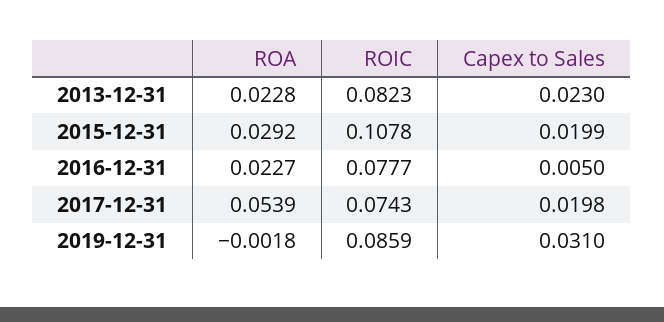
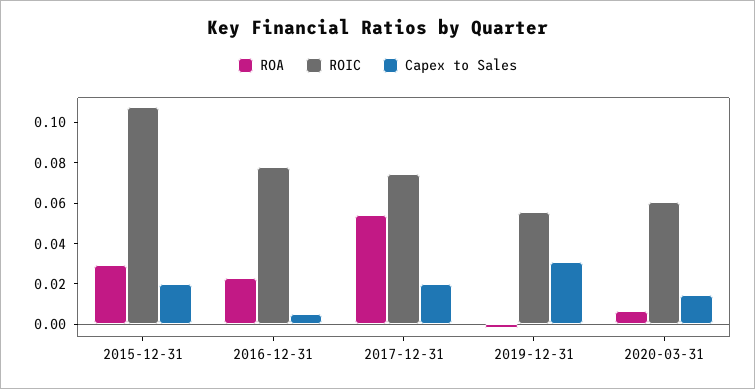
ROA, 2013-12-31: 0.0228 -> none
ROIC, 2013-12-31: 0.0823 -> none
Capex to Sales, 2013-12-31: 0.023 -> none
ROIC, 2019-12-31: 0.0859 -> 0.055
ROA, 2020-03-31: none -> 0.005
ROIC, 2020-03-31: none -> 0.06
Capex to Sales, 2020-03-31: none -> 0.015

